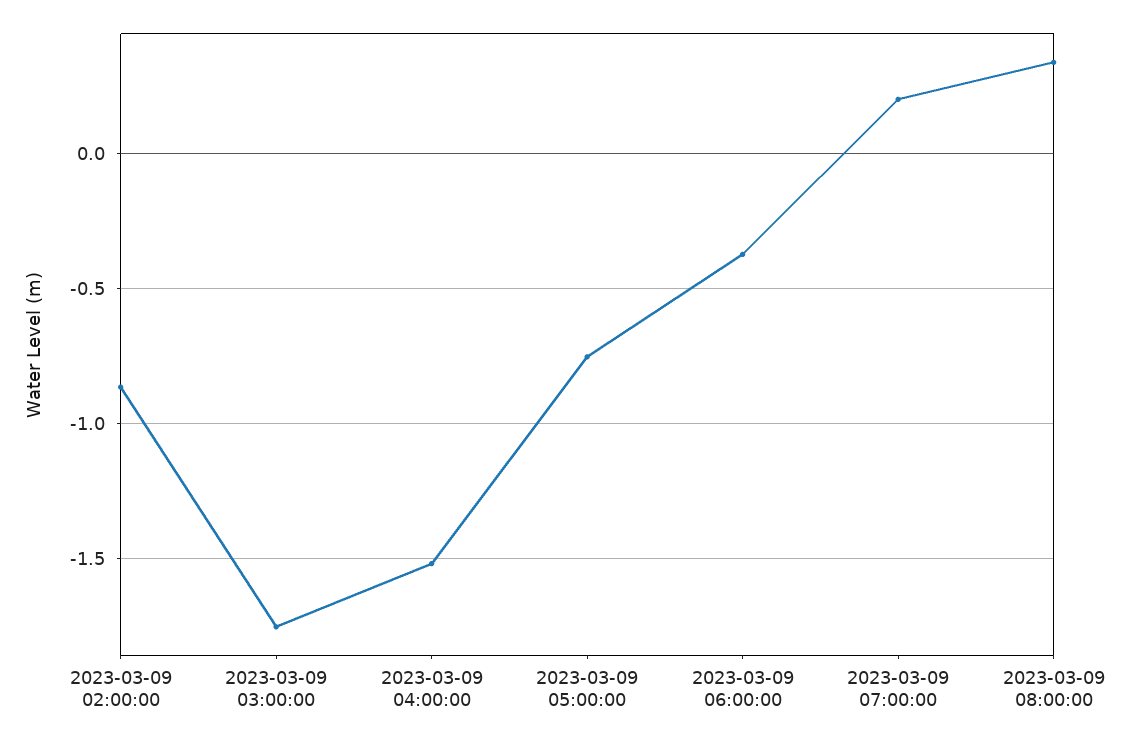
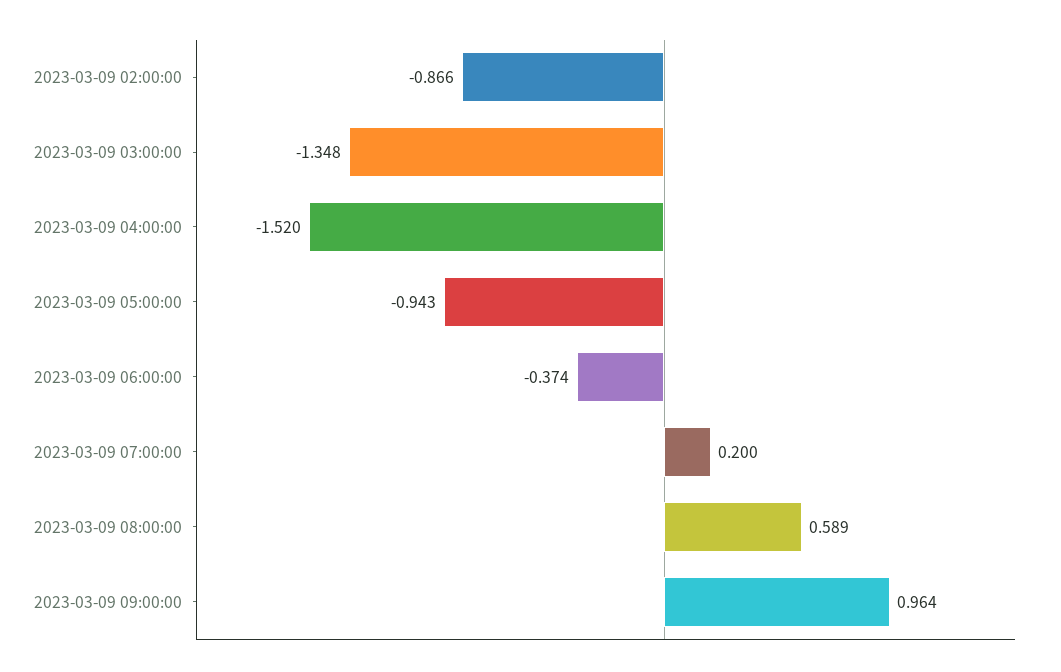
2023-03-09 03:00:00: -1.75 -> -1.348
2023-03-09 05:00:00: -0.75 -> -0.943
2023-03-09 08:00:00: 0.35 -> 0.589
2023-03-09 09:00:00: none -> 0.964

